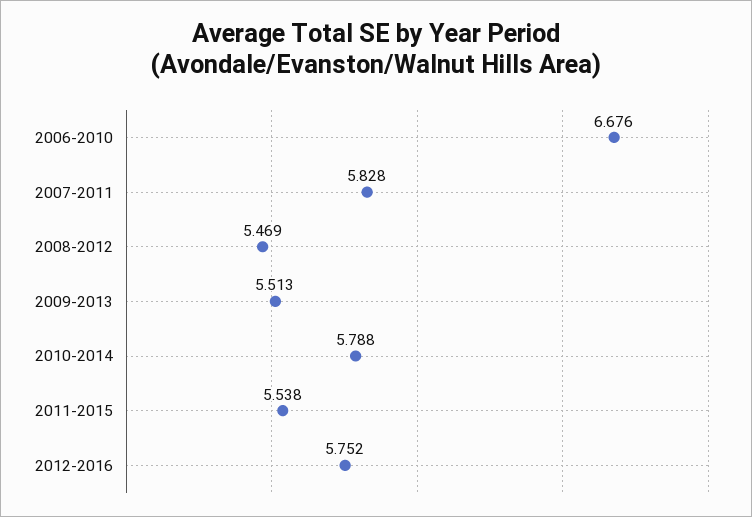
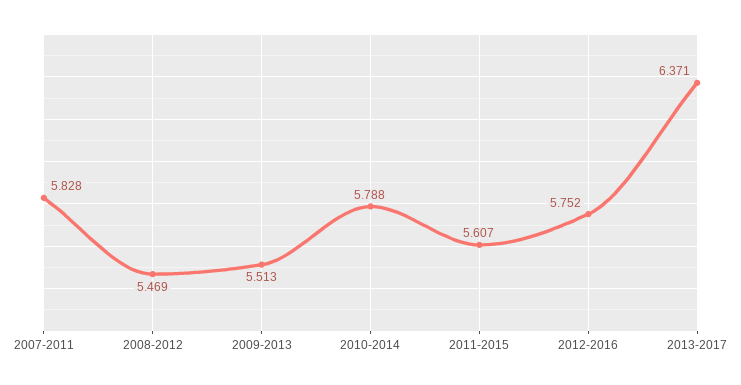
2006-2010: 6.676 -> none
2011-2015: 5.538 -> 5.607
2013-2017: none -> 6.371

